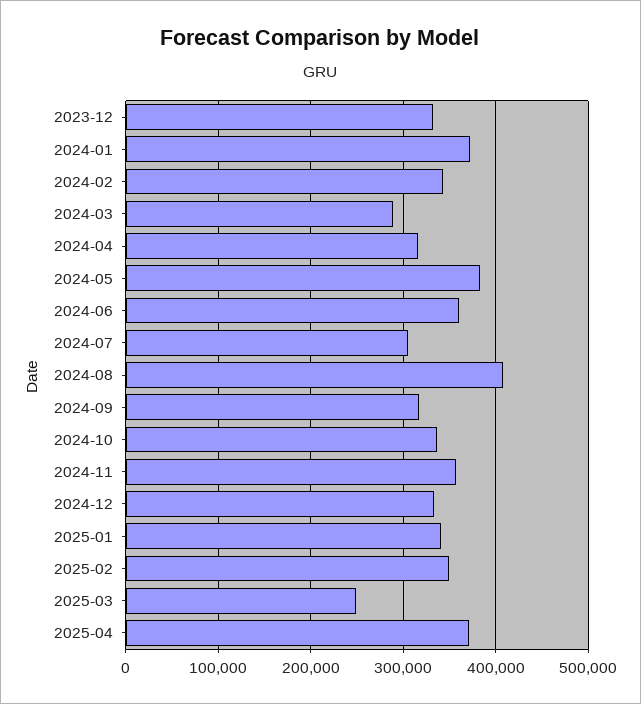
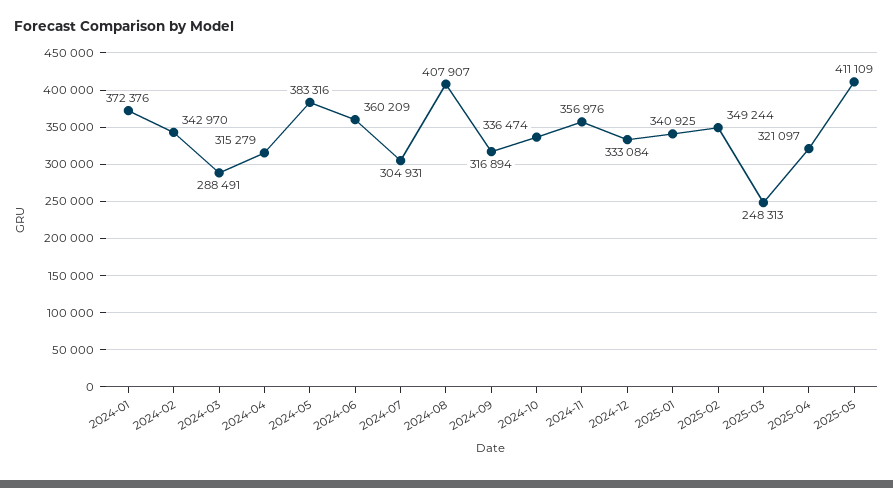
2023-12: 330000 -> none
2025-04: 370000 -> 321097
2025-05: none -> 411109

